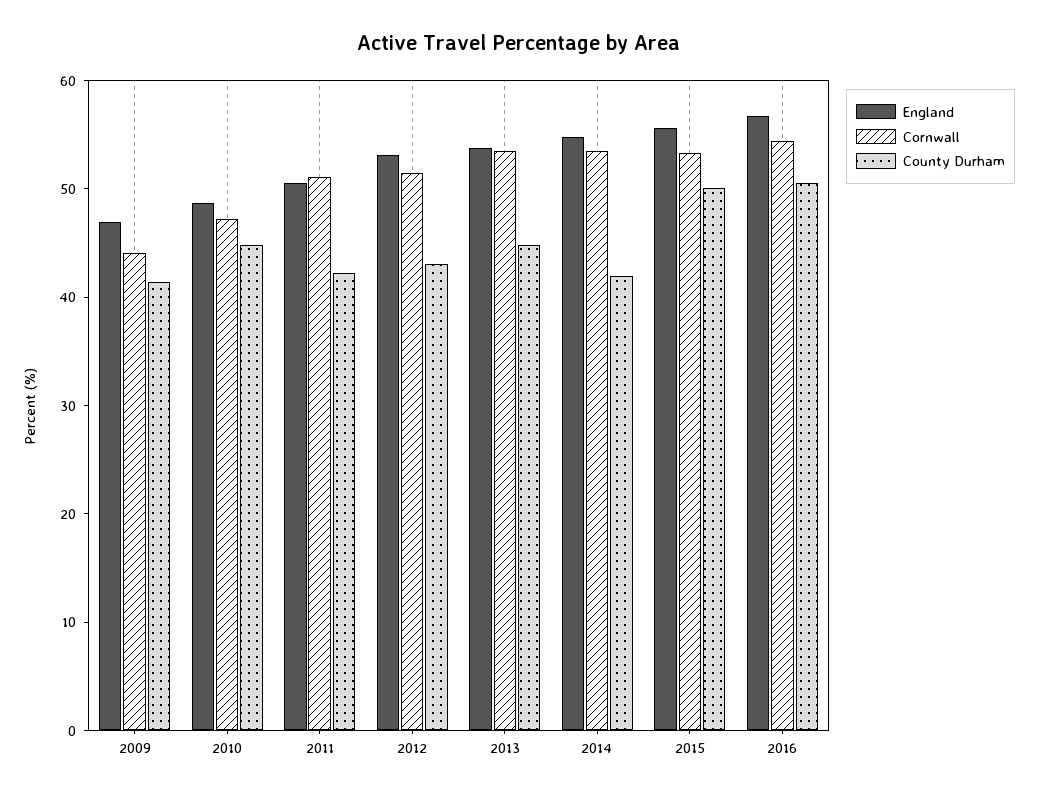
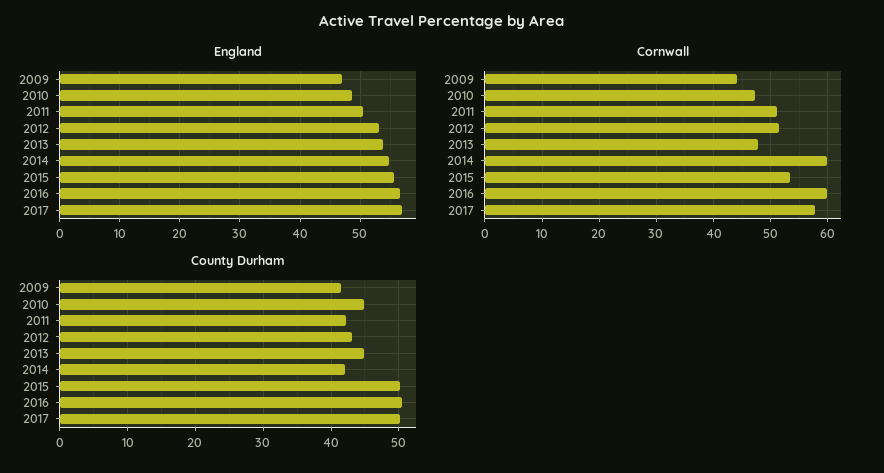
Cornwall, 2013: 54 -> 48
Cornwall, 2014: 54 -> 60
Cornwall, 2016: 54 -> 60
England, 2017: none -> 57
Cornwall, 2017: none -> 58
County Durham, 2017: none -> 50

